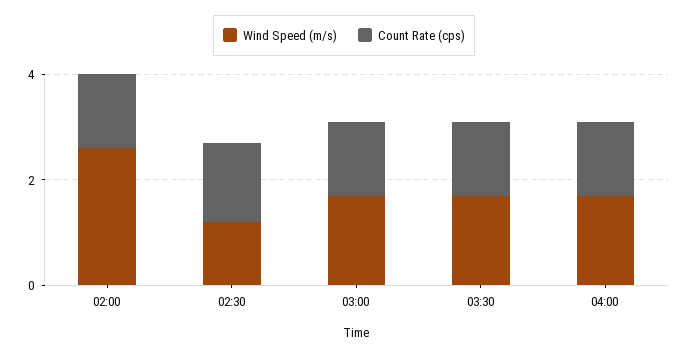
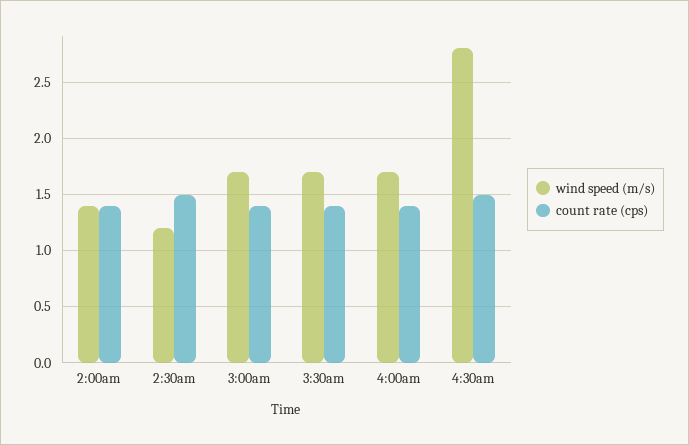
Wind Speed (m/s), 02:00: 2.5 -> 1.4
Wind Speed (m/s), 4:30am: none -> 2.8
Count Rate (cps), 4:30am: none -> 1.5

